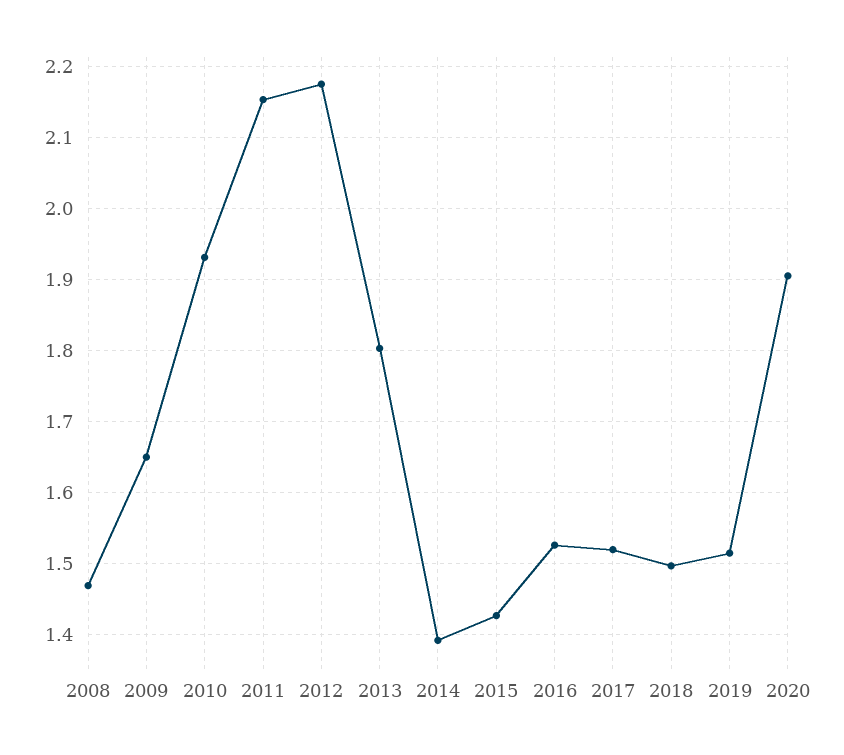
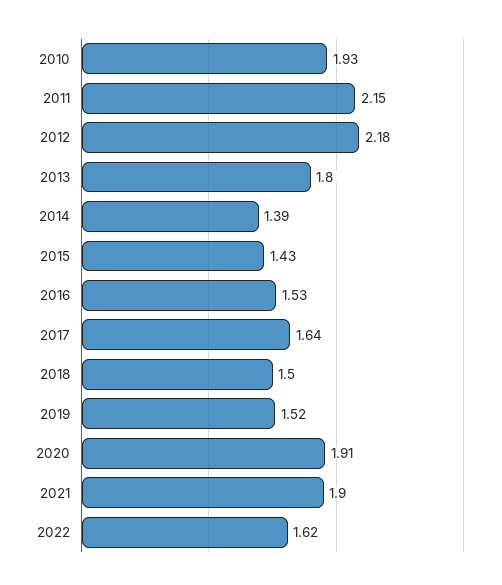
2008: 1.47 -> none
2009: 1.65 -> none
2017: 1.52 -> 1.64
2021: none -> 1.9
2022: none -> 1.62

